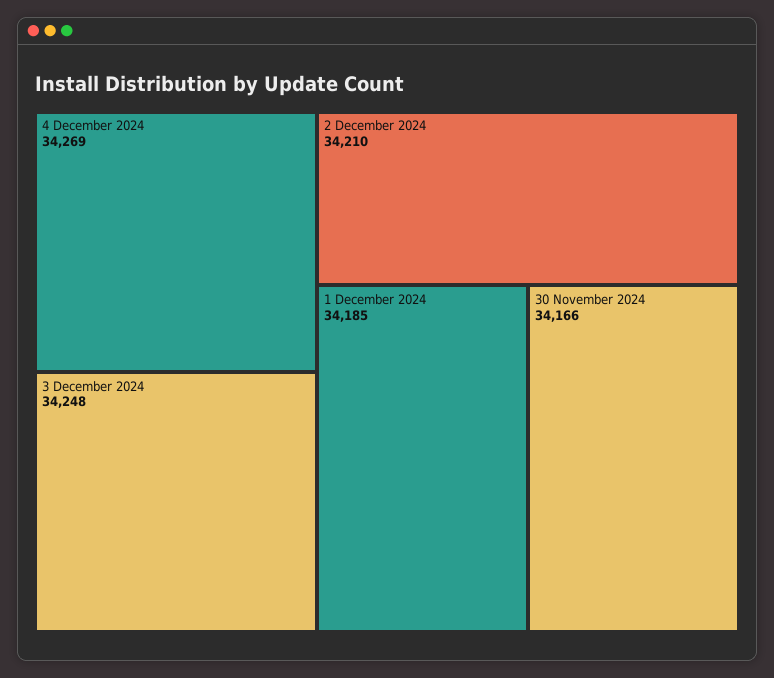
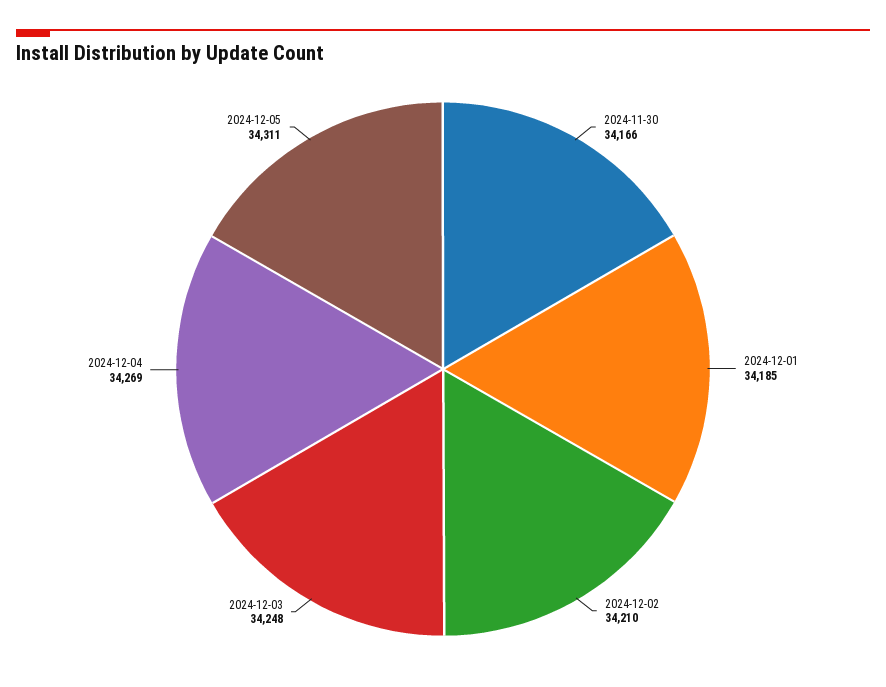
2024-12-05: none -> 34311

